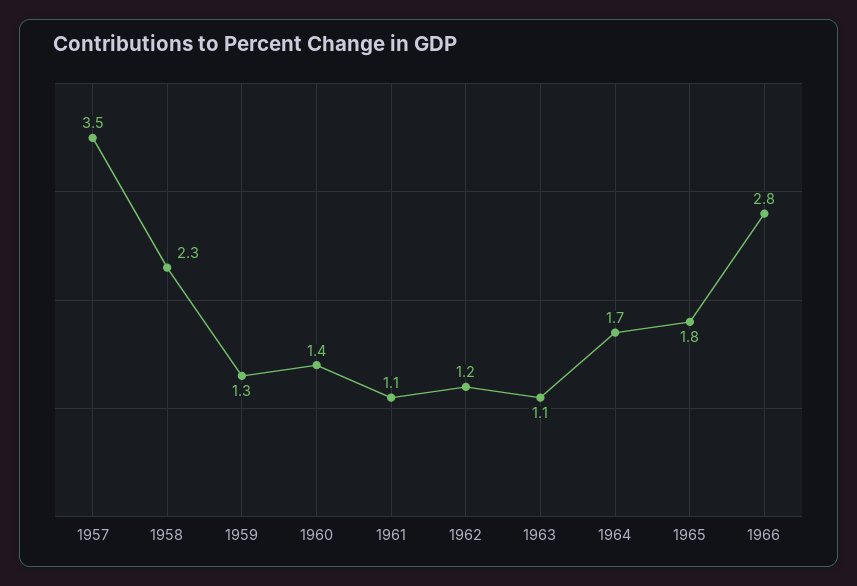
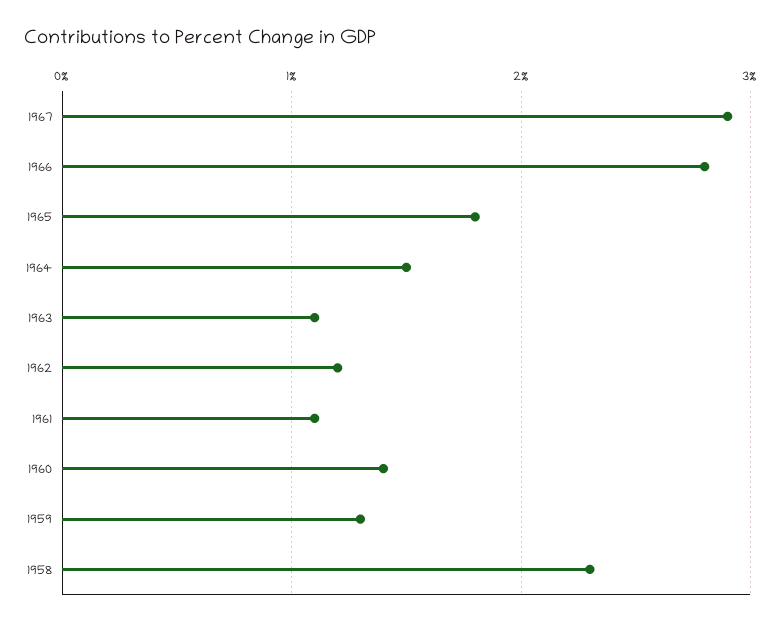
1957: 3.5 -> none
1964: 1.7 -> 1.5
1967: none -> 2.9

